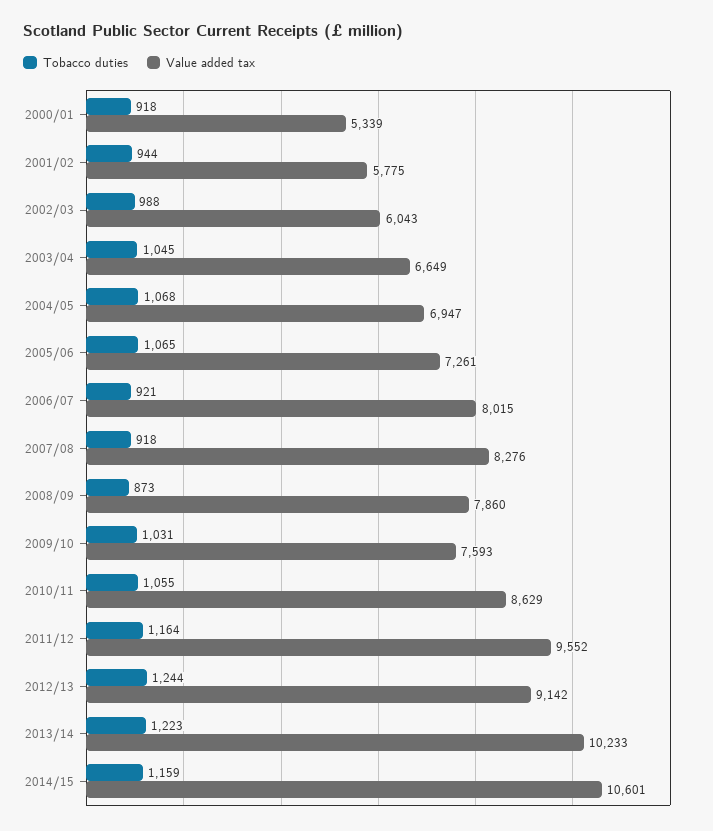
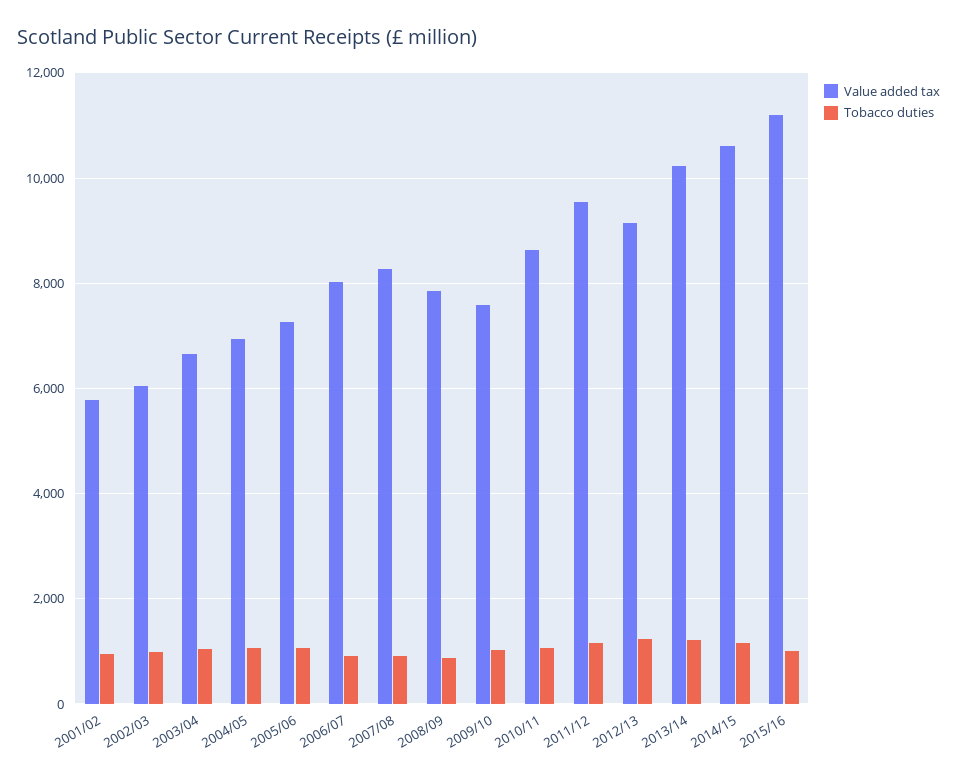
Tobacco duties, 2000/01: 918 -> none
Value added tax, 2000/01: 5339 -> none
Value added tax, 2015/16: none -> 11200
Tobacco duties, 2015/16: none -> 1000

